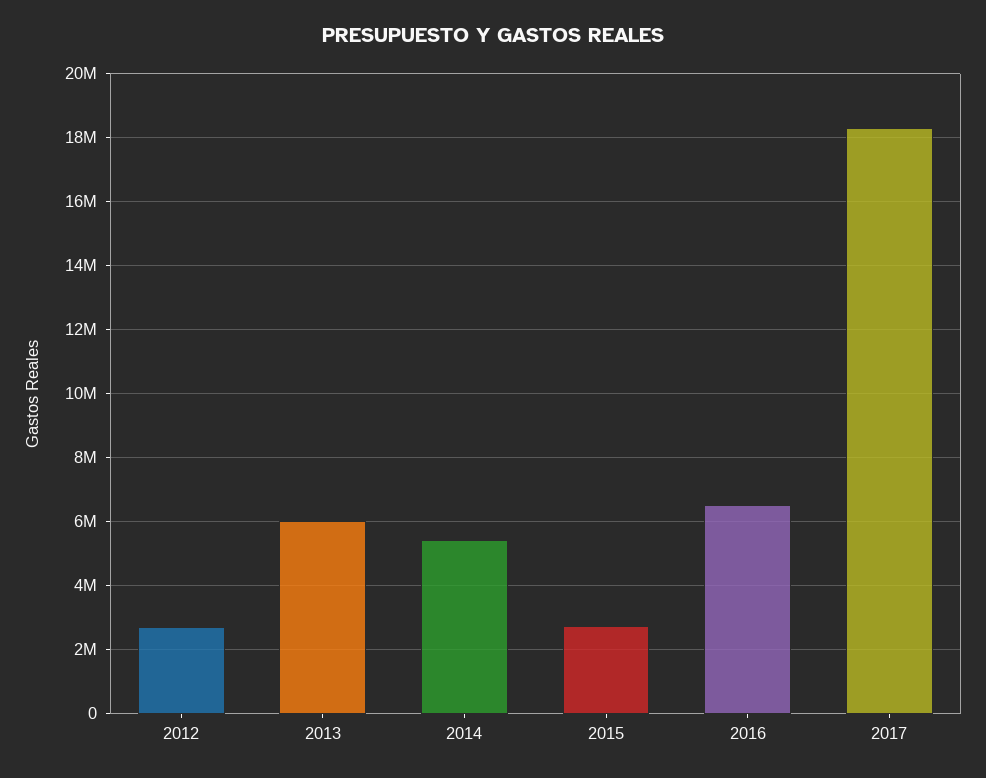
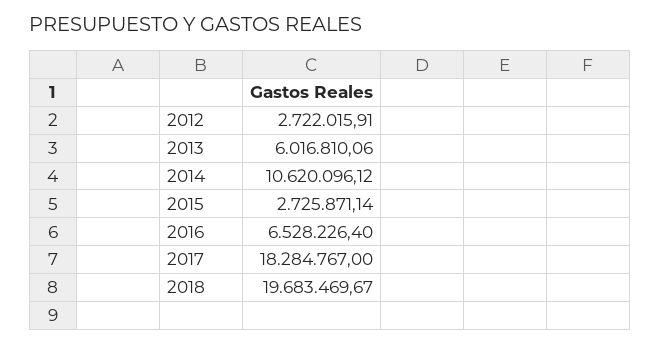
2014: 5400000 -> 10620096.12
2018: none -> 19683469.67

